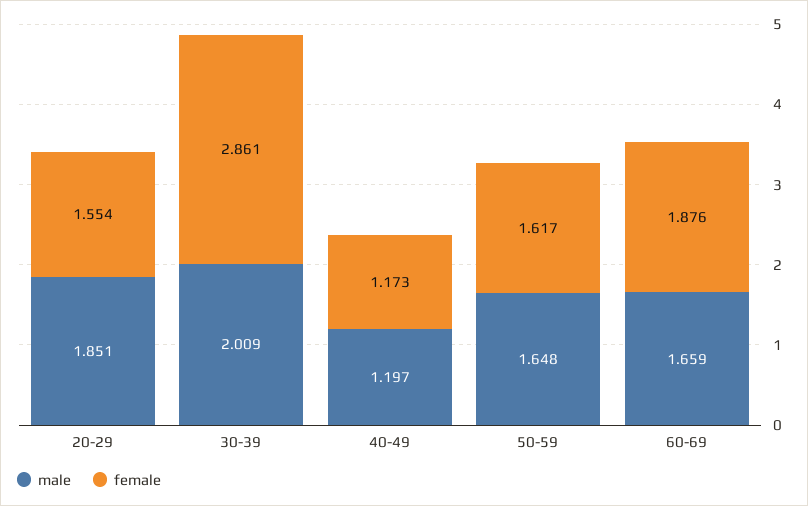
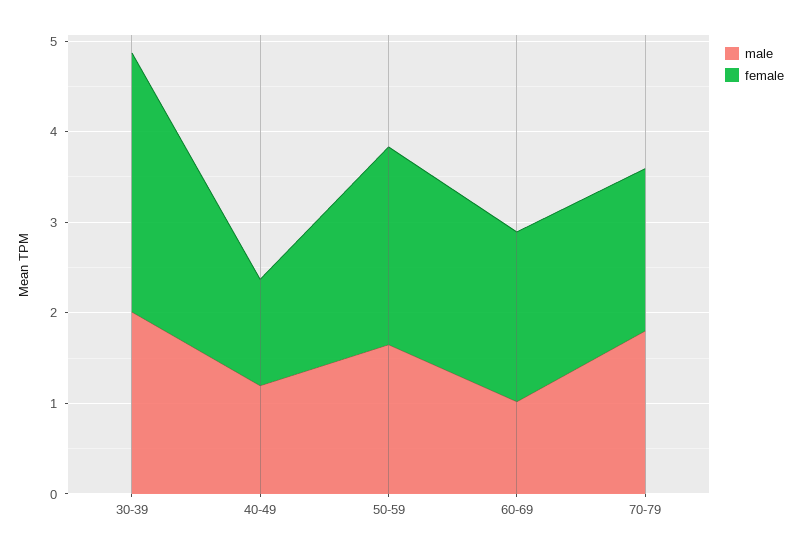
male, 20-29: 1.851 -> none
female, 20-29: 1.554 -> none
female, 50-59: 1.617 -> 2.2
male, 60-69: 1.659 -> 1
male, 70-79: none -> 1.8
female, 70-79: none -> 1.8

